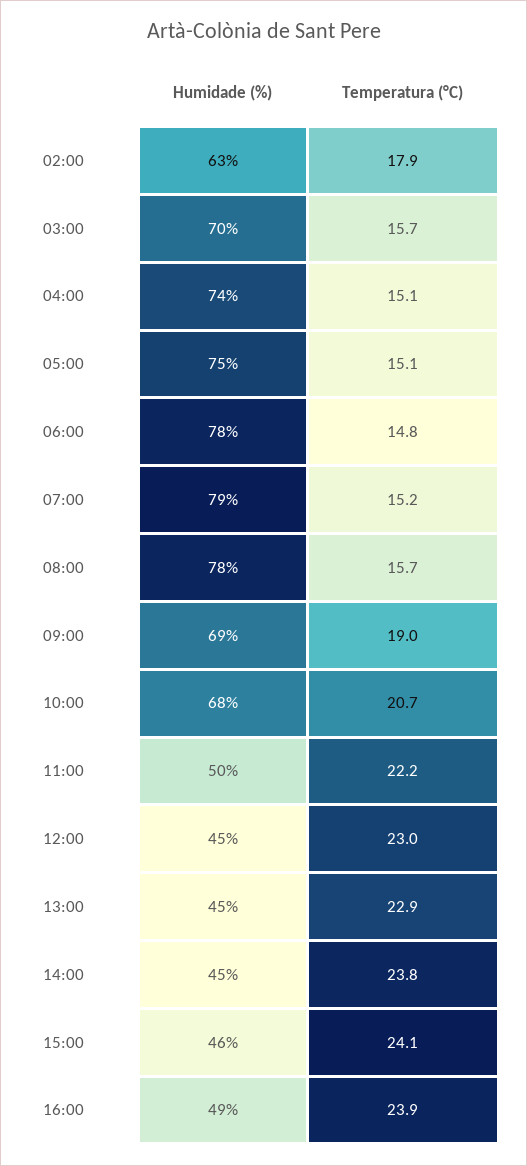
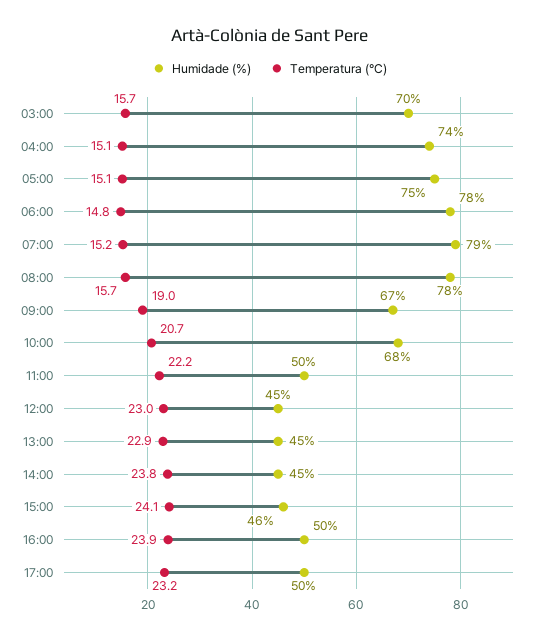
Humidade (%), 02:00: 63 -> none
Temperatura (°C), 02:00: 17.9 -> none
Humidade (%), 09:00: 69 -> 67
Humidade (%), 16:00: 49 -> 50
Humidade (%), 17:00: none -> 50
Temperatura (°C), 17:00: none -> 23.2

